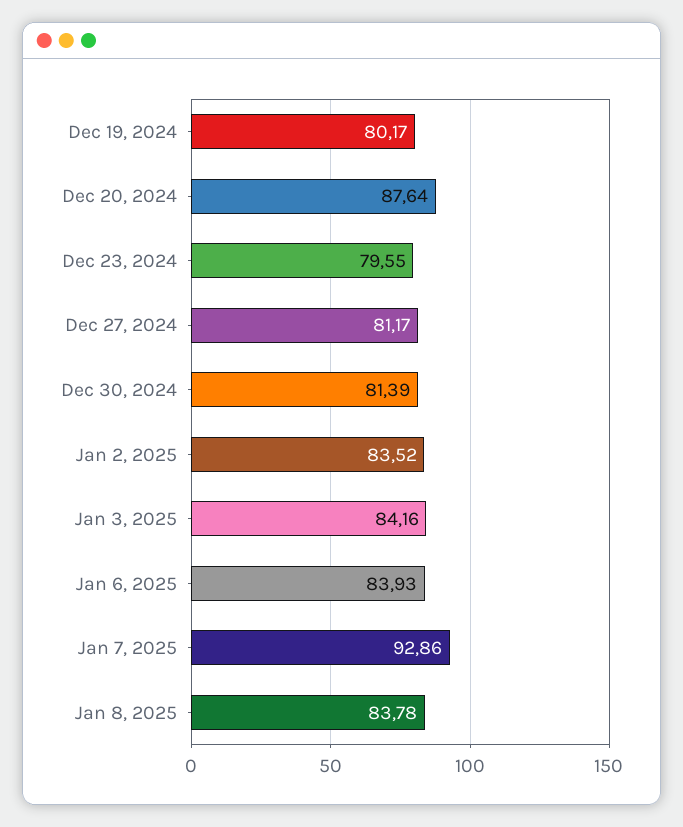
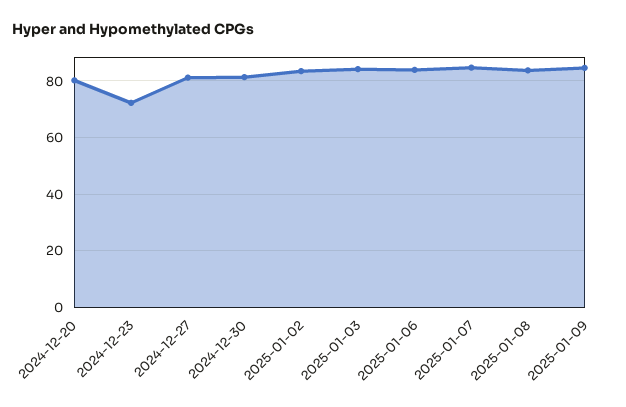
Dec 19, 2024: 80.17 -> none
Dec 20, 2024: 87.64 -> 80
Dec 23, 2024: 79.55 -> 72.5
Jan 7, 2025: 92.86 -> 85
2025-01-09: none -> 85

